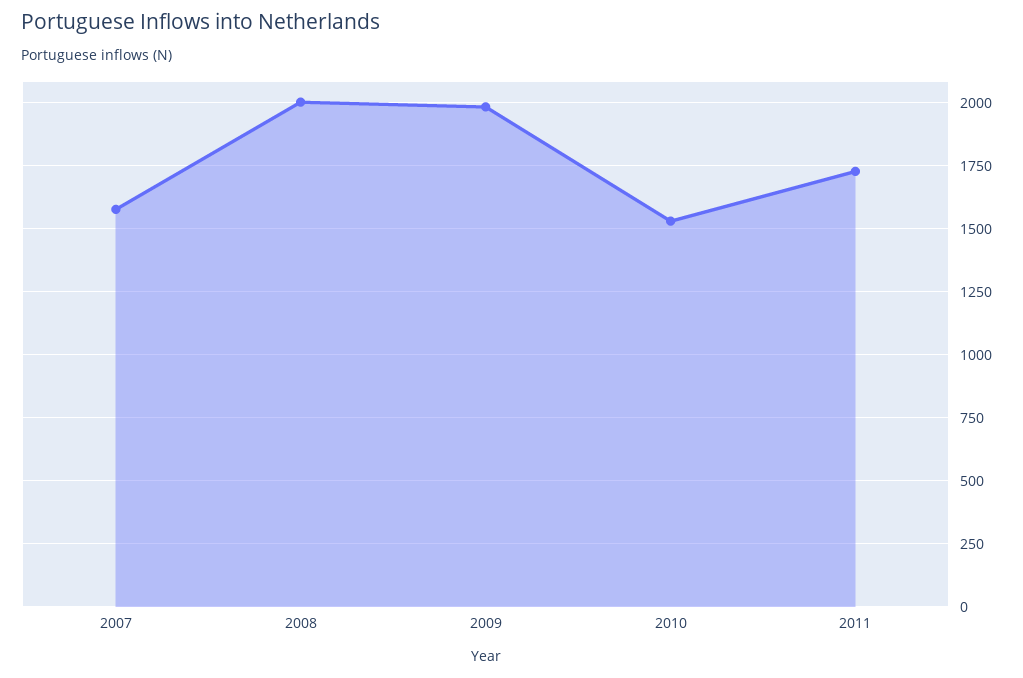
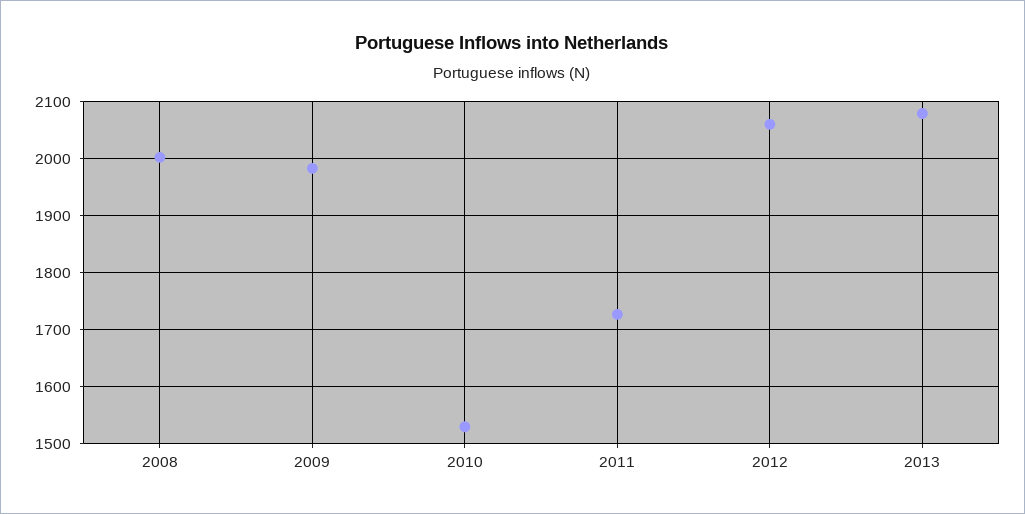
2007: 1575 -> none
2012: none -> 2060
2013: none -> 2080

